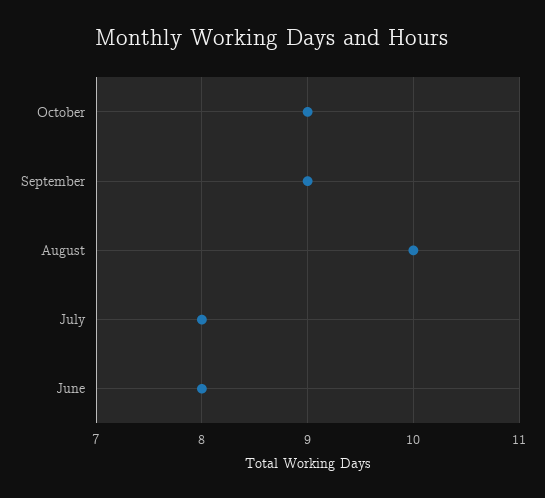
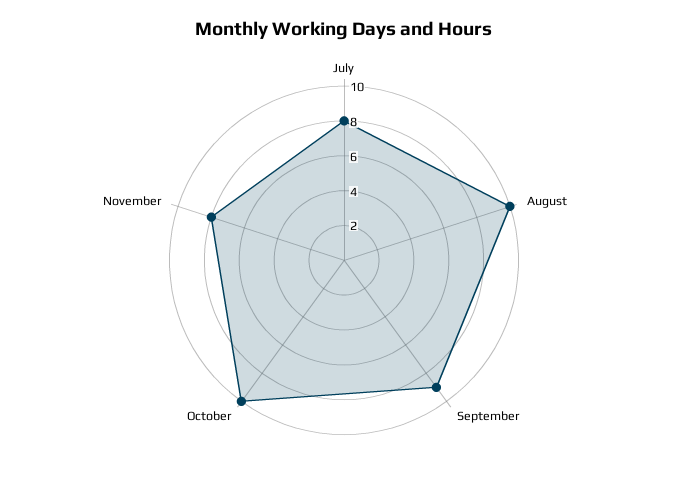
October: 9 -> 10
June: 8 -> none
November: none -> 8

